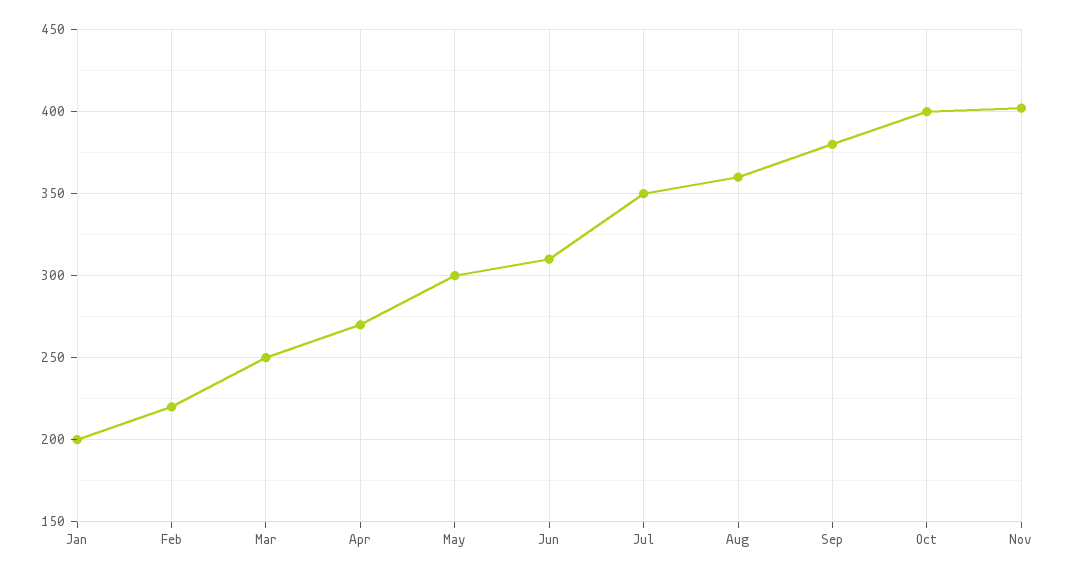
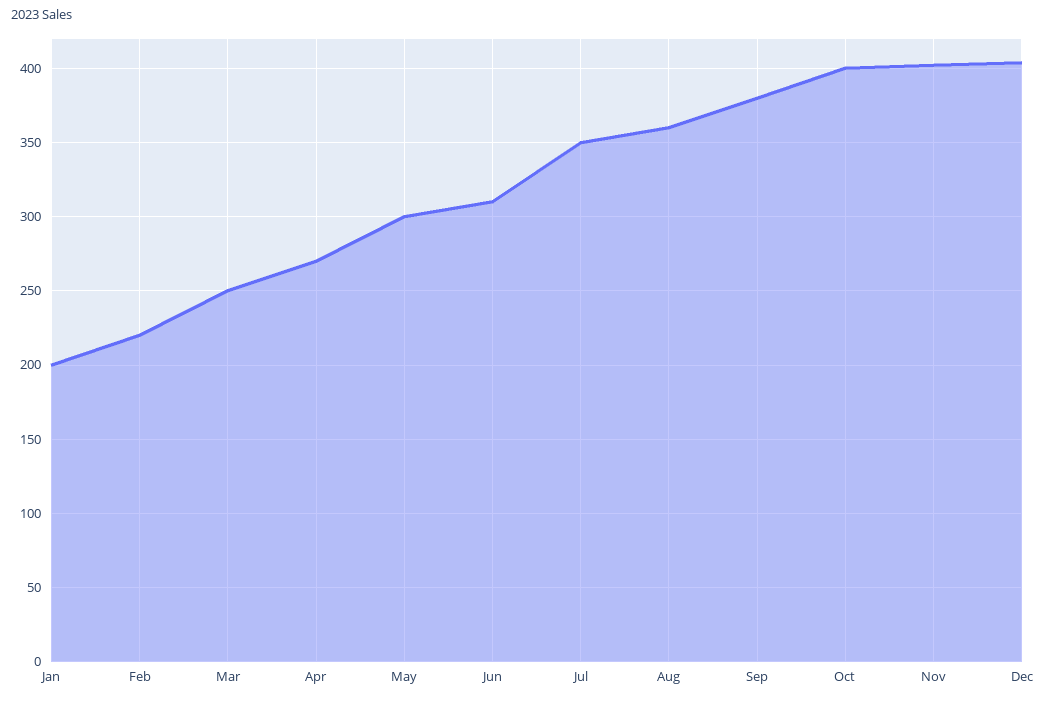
Dec: none -> 405

